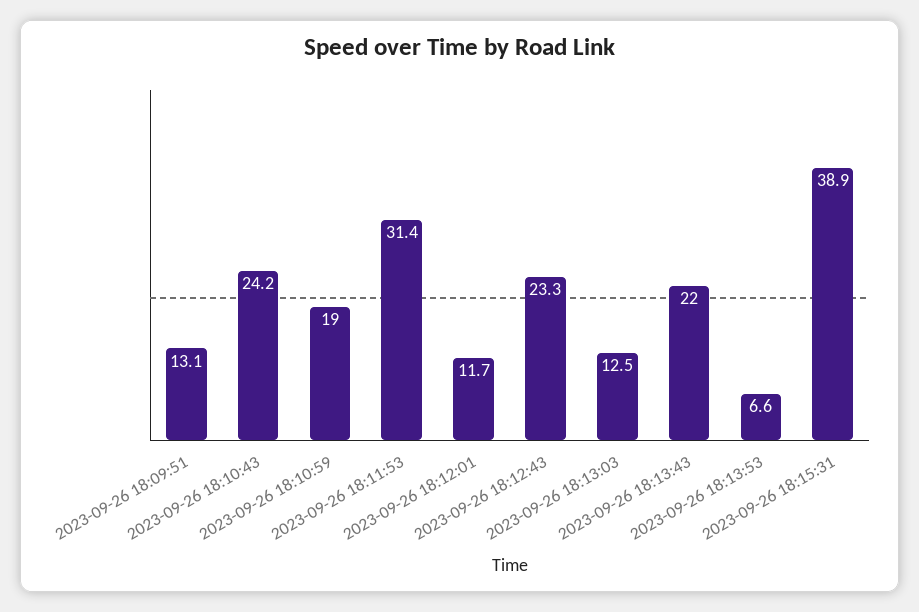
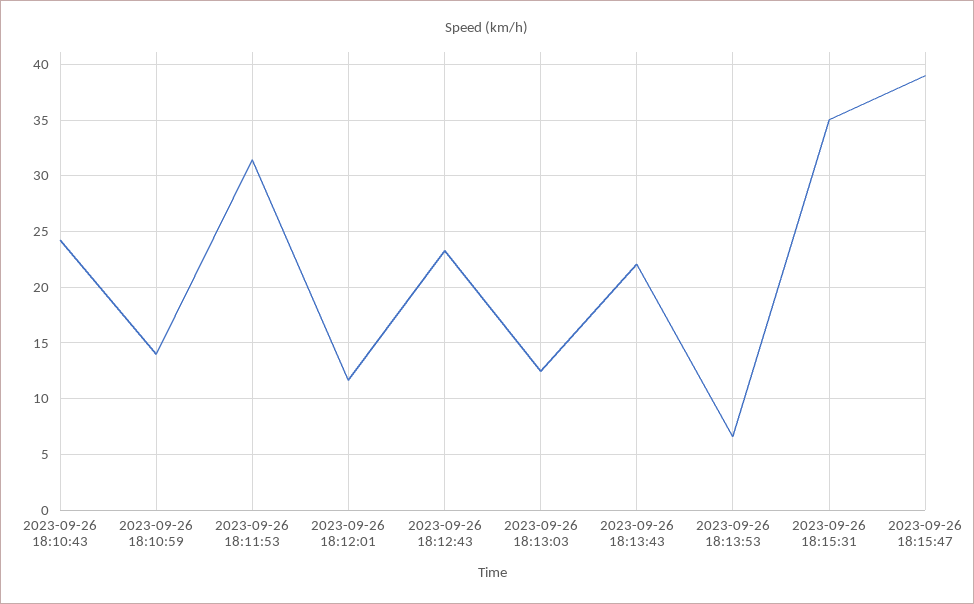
2023-09-26 18:09:51: 13.1 -> none
2023-09-26 18:10:59: 19 -> 14
2023-09-26 18:15:31: 38.9 -> 35
2023-09-26 18:15:47: none -> 39

